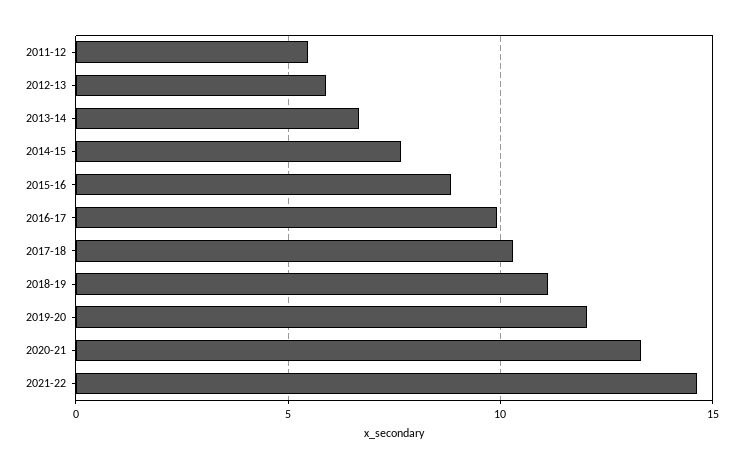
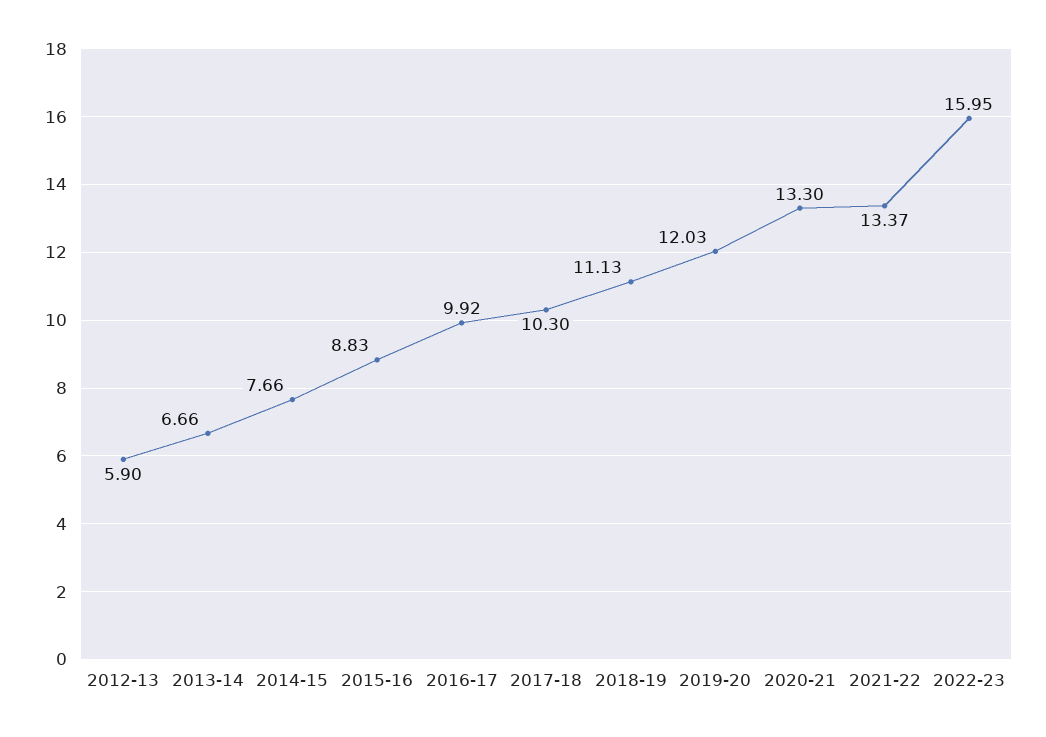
2011-12: 5.5 -> none
2021-22: 14.5 -> 13.37
2022-23: none -> 15.95

